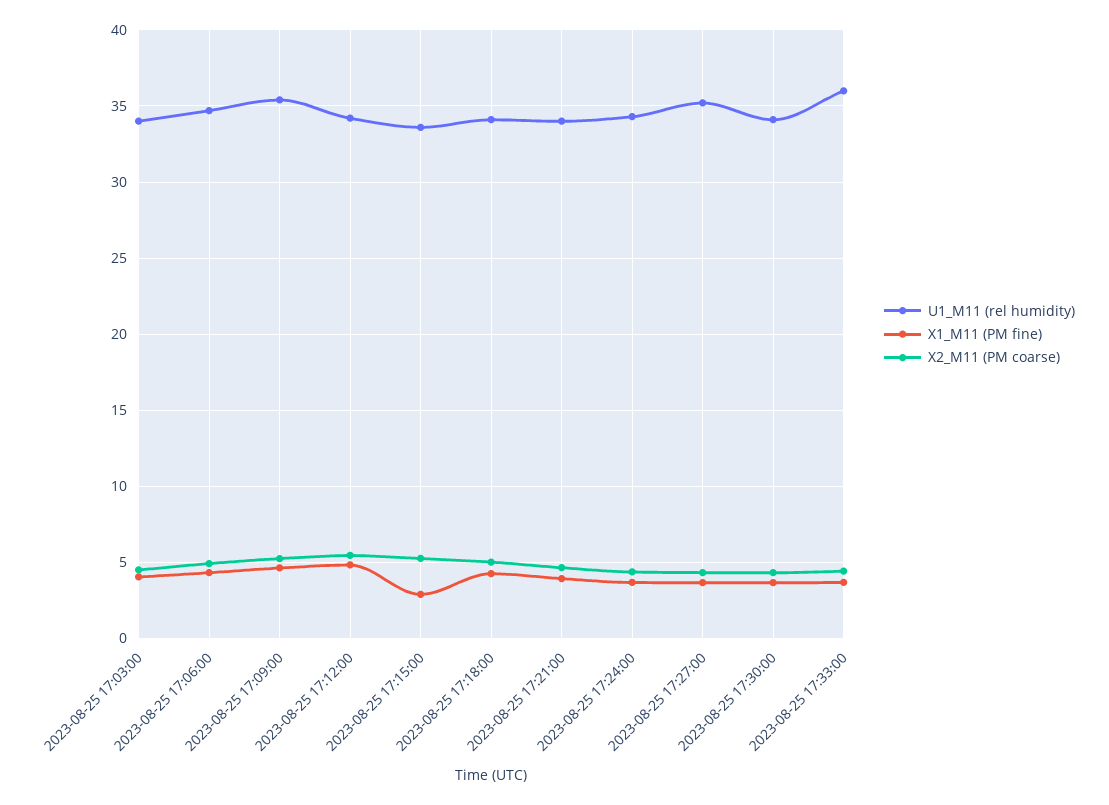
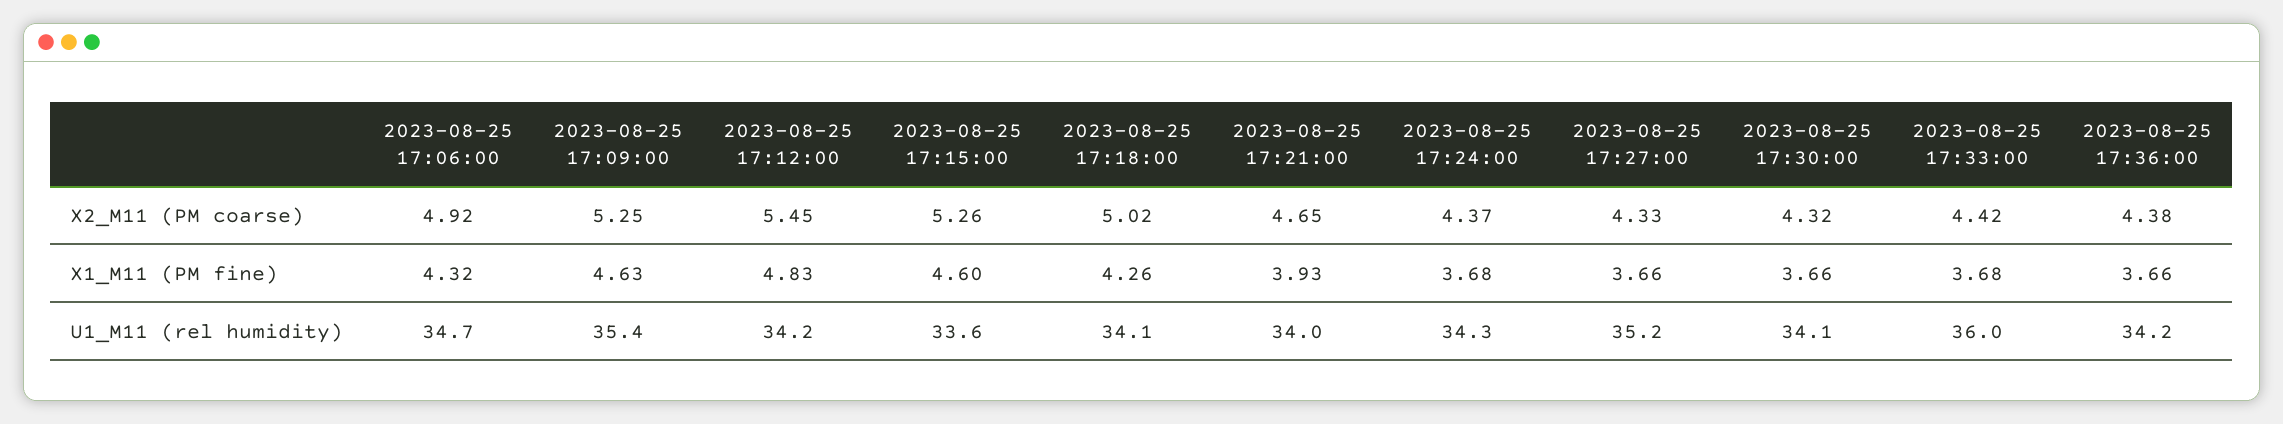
U1_M11 (rel humidity), 2023-08-25 17:03:00: 34 -> none
X1_M11 (PM fine), 2023-08-25 17:03:00: 4 -> none
X2_M11 (PM coarse), 2023-08-25 17:03:00: 4.5 -> none
X1_M11 (PM fine), 2023-08-25 17:15:00: 3 -> 4.6
X2_M11 (PM coarse), 2023-08-25 17:36:00: none -> 4.38
X1_M11 (PM fine), 2023-08-25 17:36:00: none -> 3.66
U1_M11 (rel humidity), 2023-08-25 17:36:00: none -> 34.2

